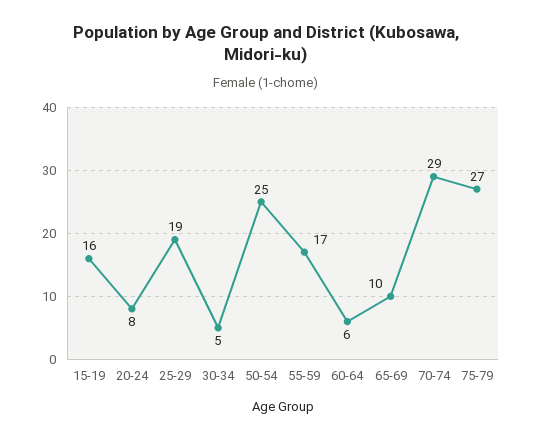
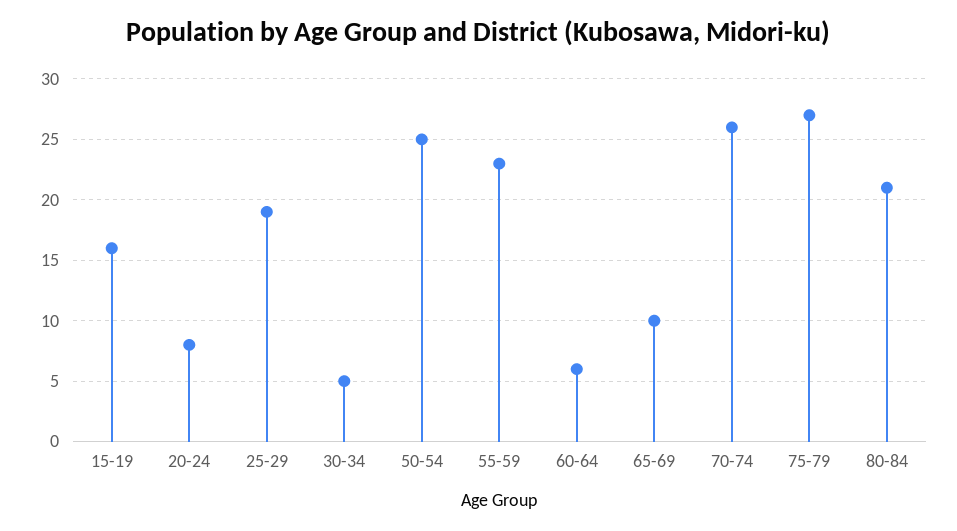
55-59: 17 -> 23
70-74: 29 -> 26
80-84: none -> 21

